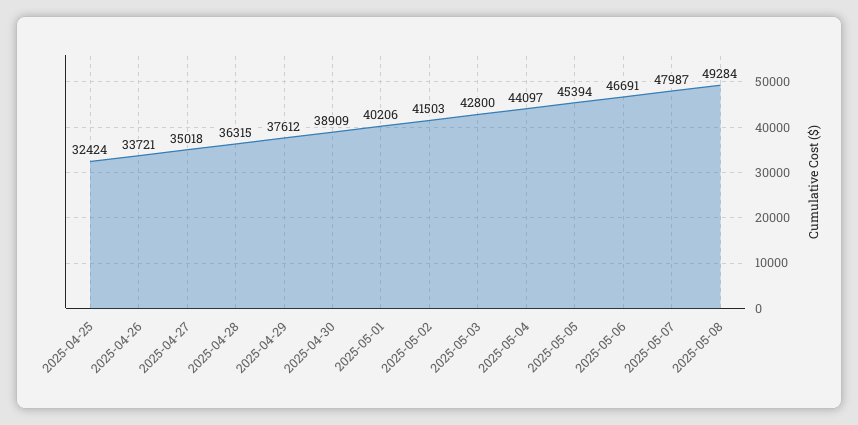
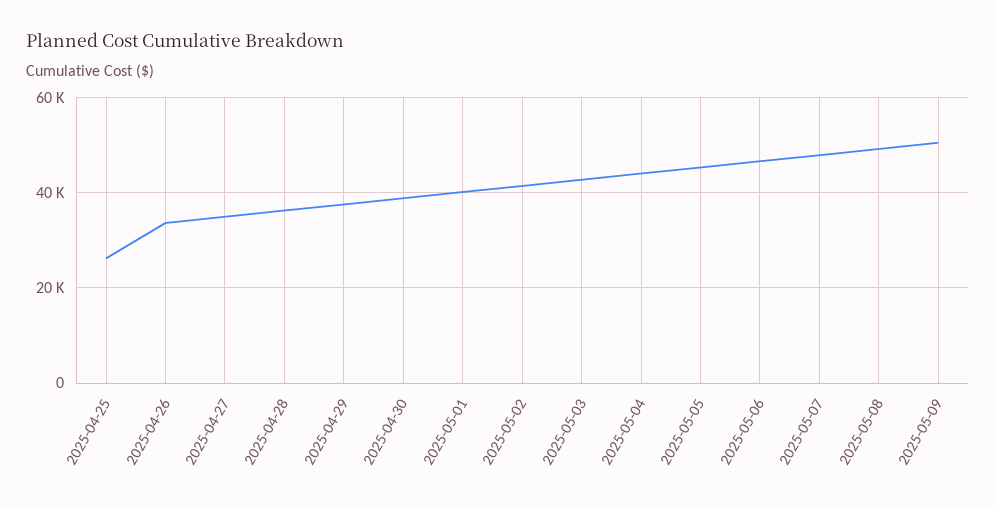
2025-04-25: 32424 -> 26000
2025-05-09: none -> 50000

